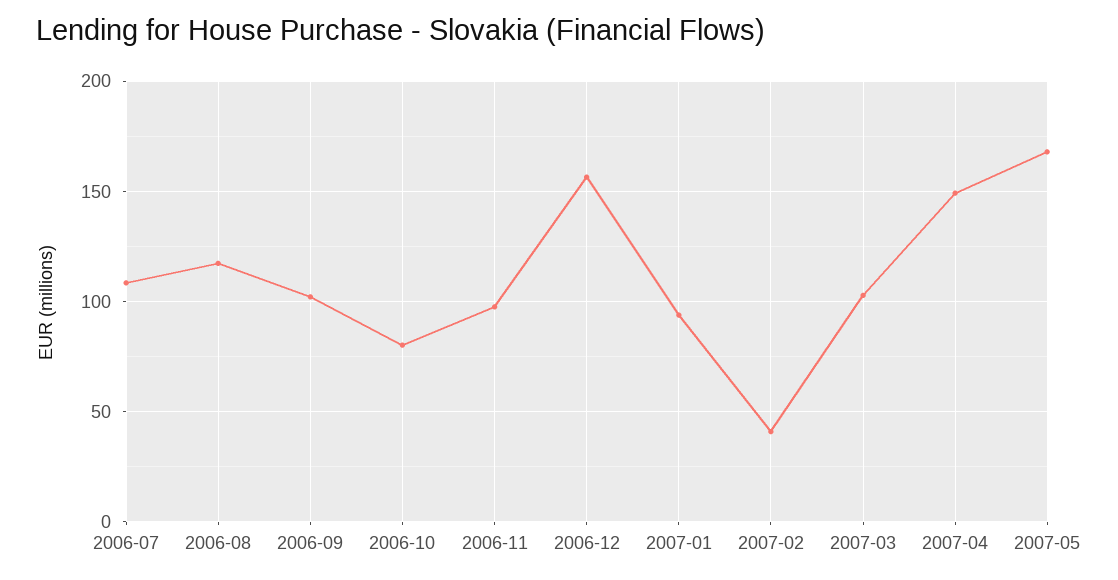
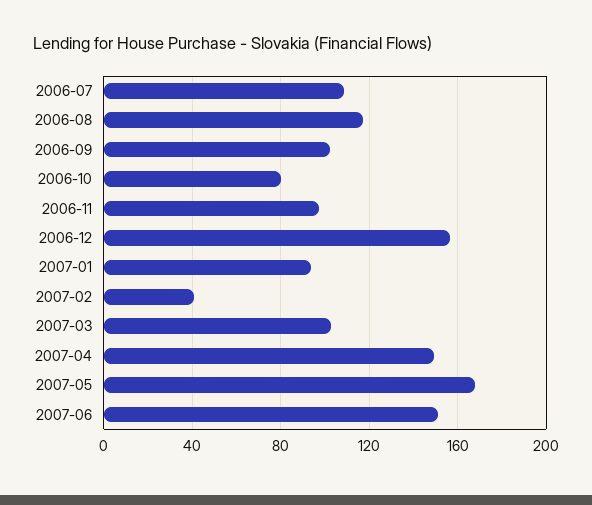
2007-06: none -> 150

